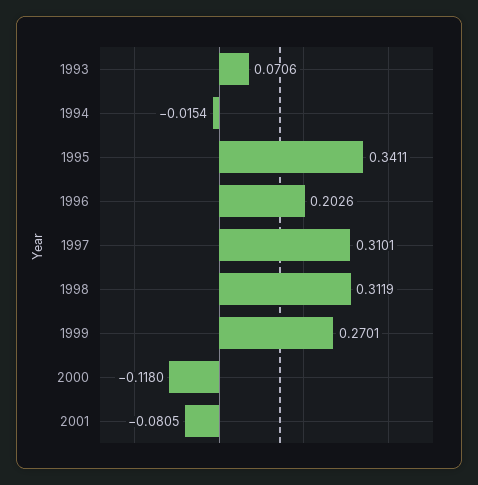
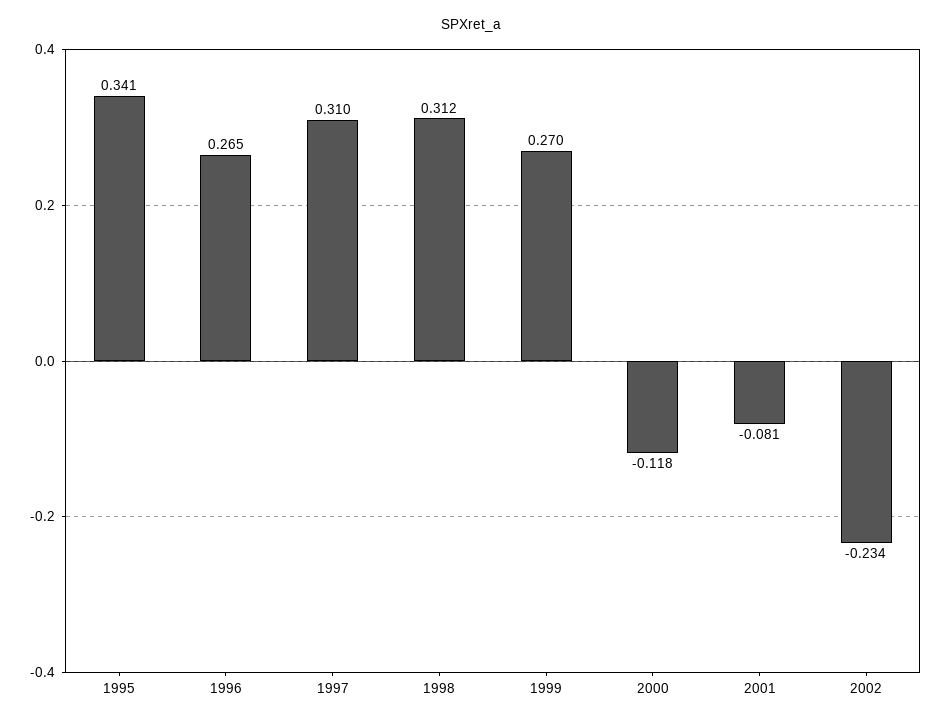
1993: 0.0706 -> none
1994: -0.0154 -> none
1996: 0.2026 -> 0.265
2002: none -> -0.234

